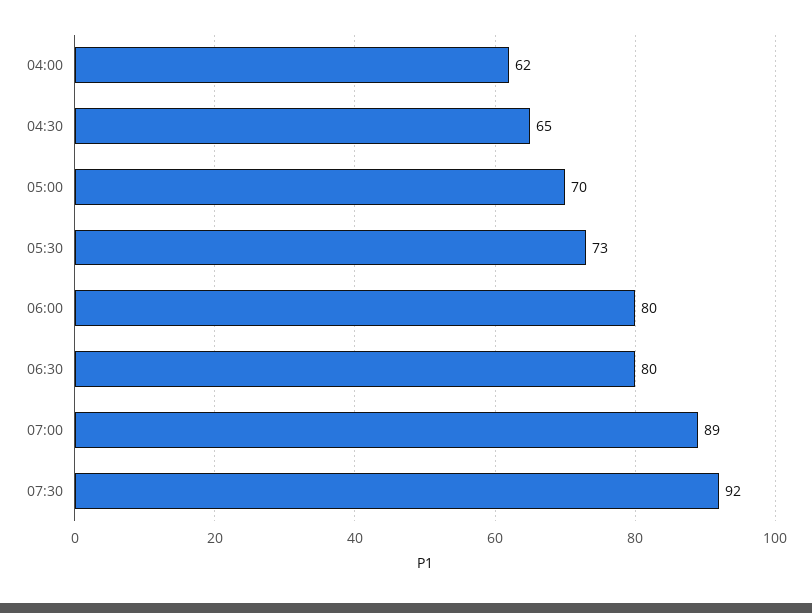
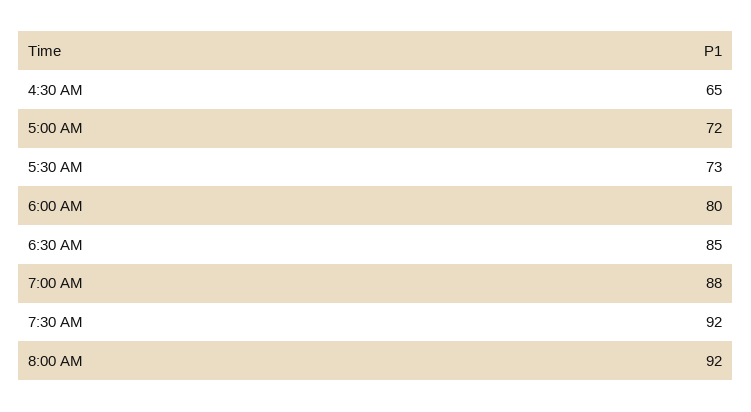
04:00: 62 -> none
05:00: 70 -> 72
06:30: 80 -> 85
07:00: 89 -> 88
8:00 AM: none -> 92

